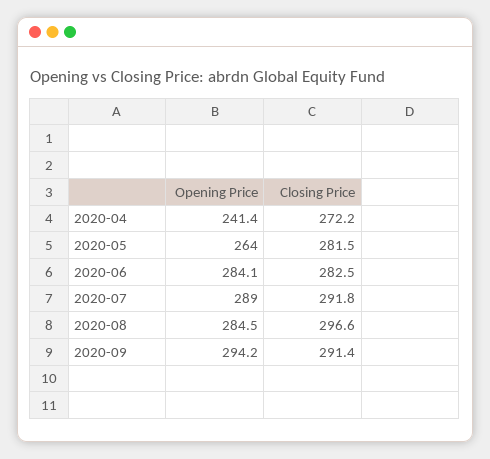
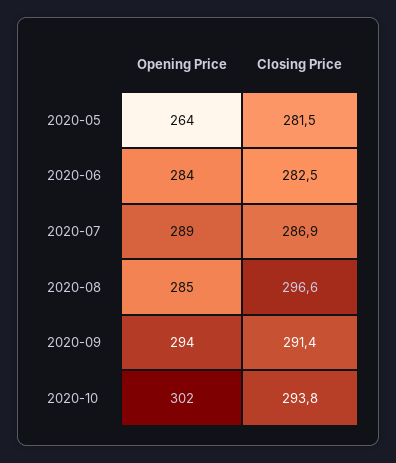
Opening Price, 2020-04: 241.4 -> none
Closing Price, 2020-04: 272.2 -> none
Closing Price, 2020-07: 291.8 -> 286.9
Opening Price, 2020-10: none -> 302
Closing Price, 2020-10: none -> 293.8

